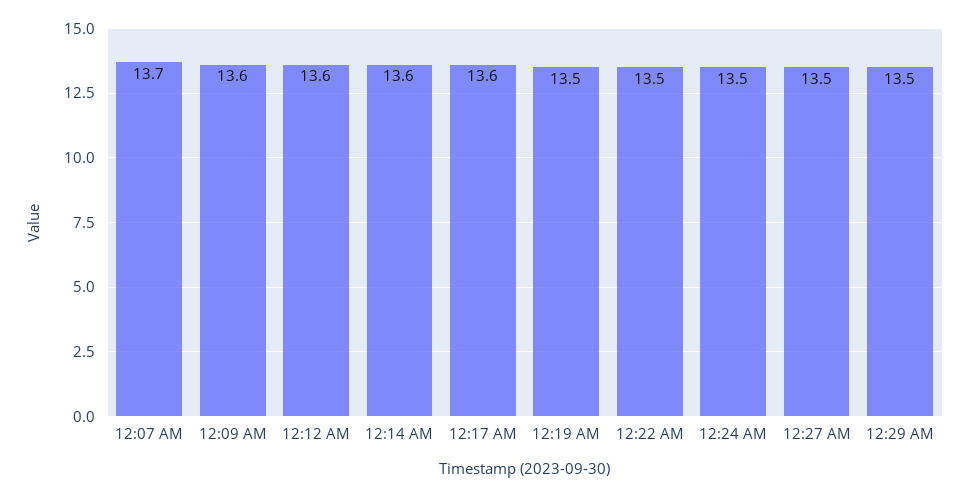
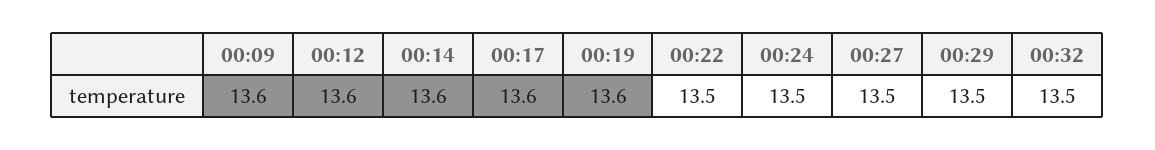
12:07 AM: 13.7 -> none
12:19 AM: 13.5 -> 13.6
00:32: none -> 13.5

